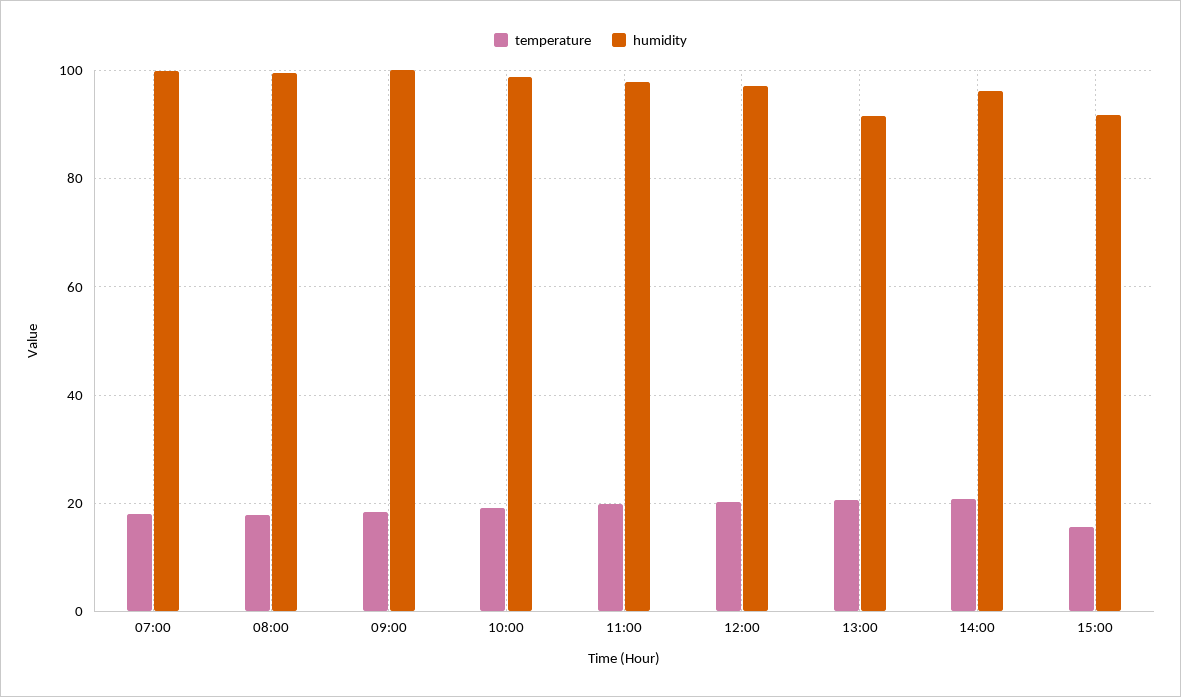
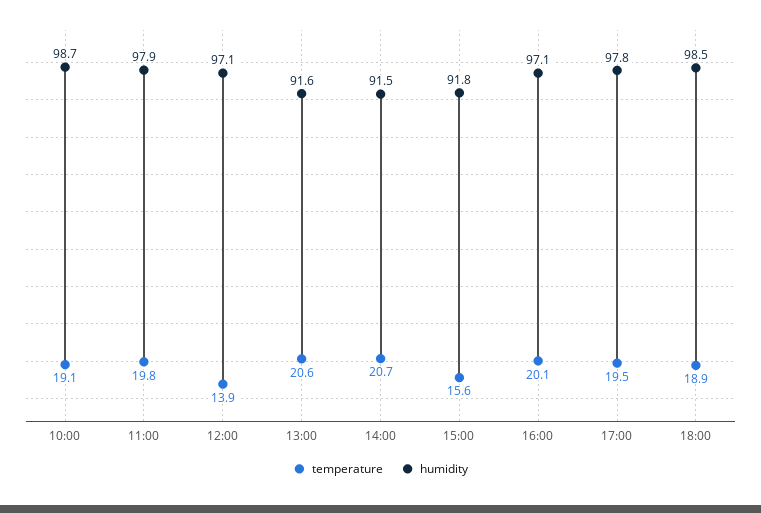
temperature, 07:00: 18 -> none
humidity, 07:00: 100 -> none
temperature, 08:00: 18 -> none
humidity, 08:00: 100 -> none
temperature, 09:00: 18 -> none
humidity, 09:00: 100 -> none
temperature, 12:00: 20 -> 13.9
humidity, 14:00: 96 -> 91.5
temperature, 16:00: none -> 20.1
humidity, 16:00: none -> 97.1
temperature, 17:00: none -> 19.5
humidity, 17:00: none -> 97.8
temperature, 18:00: none -> 18.9
humidity, 18:00: none -> 98.5

